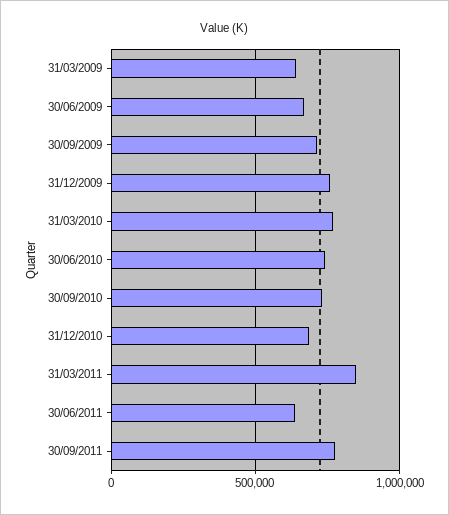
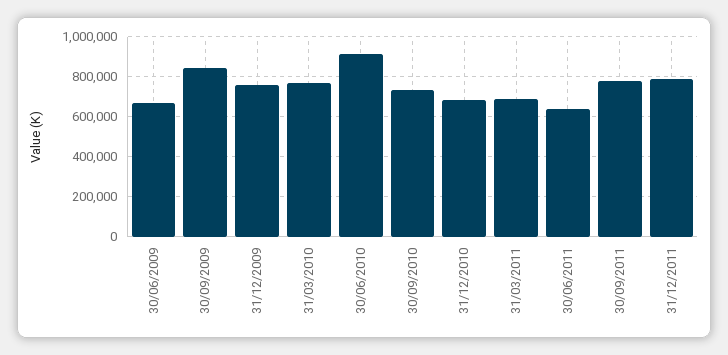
31/03/2009: 650000 -> none
30/09/2009: 700000 -> 850000
30/06/2010: 750000 -> 900000
31/03/2011: 850000 -> 700000
31/12/2011: none -> 800000

